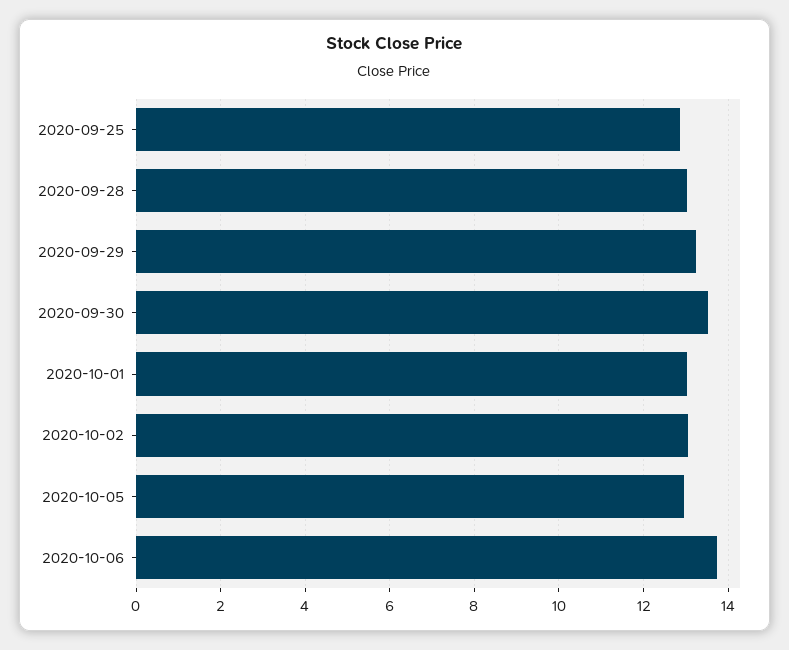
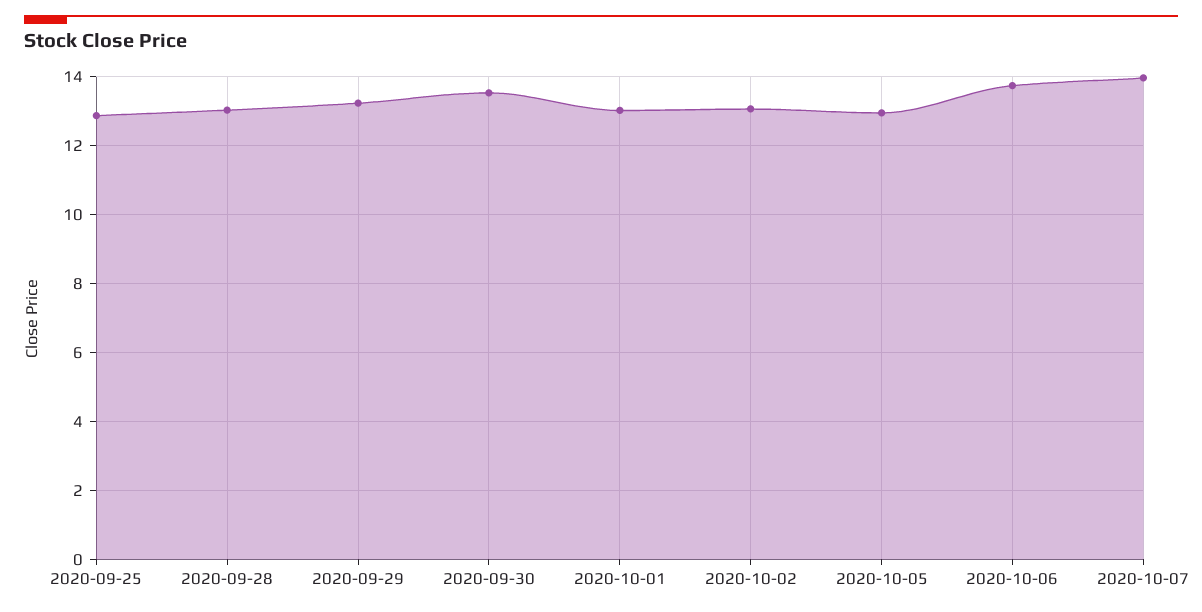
2020-10-07: none -> 14

